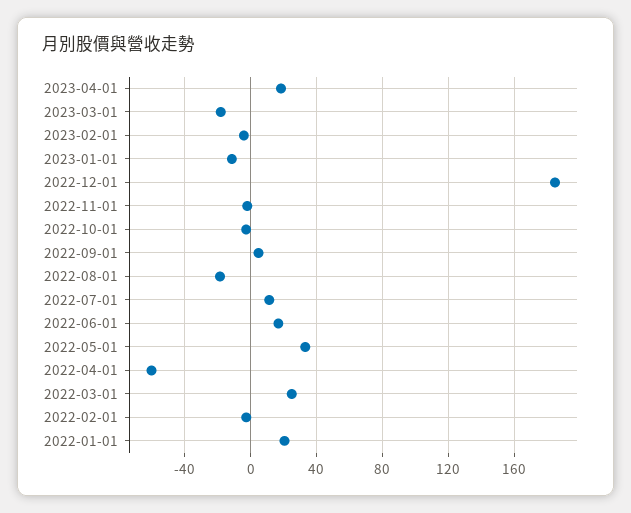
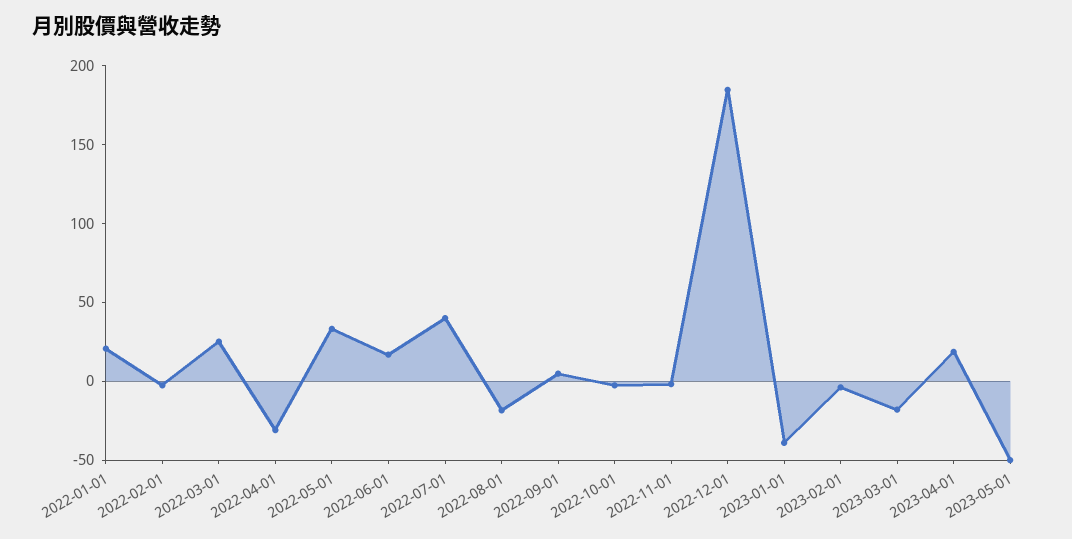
2023-01-01: -10 -> -40
2022-07-01: 10 -> 40
2022-04-01: -60 -> -30
2023-05-01: none -> -50

